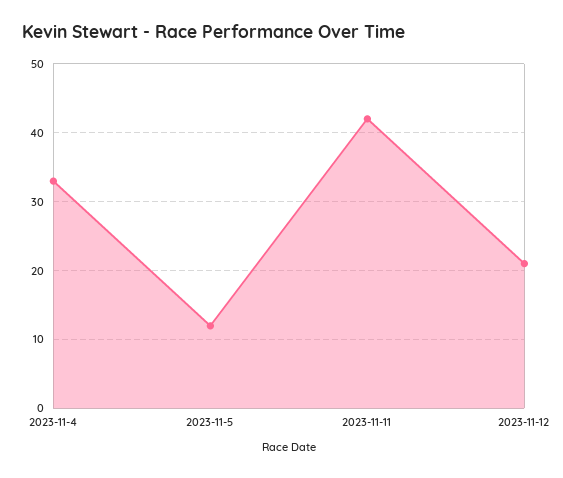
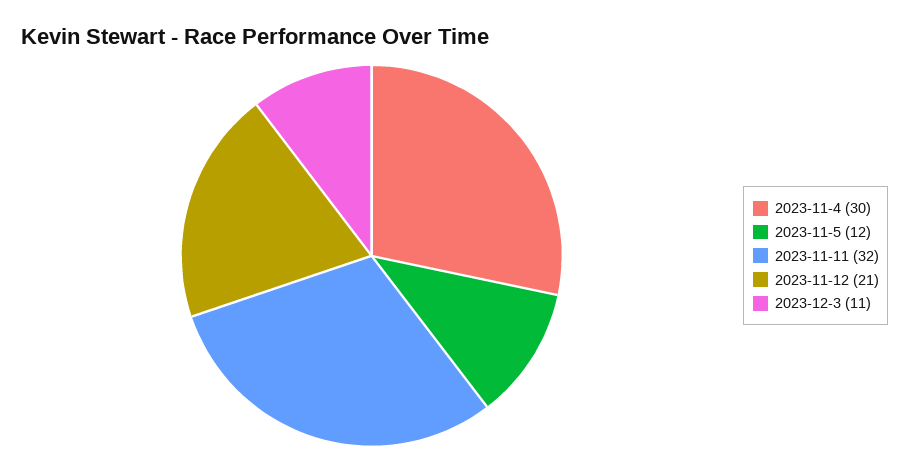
2023-11-4: 33 -> 30
2023-11-11: 42 -> 32
2023-12-3: none -> 11

